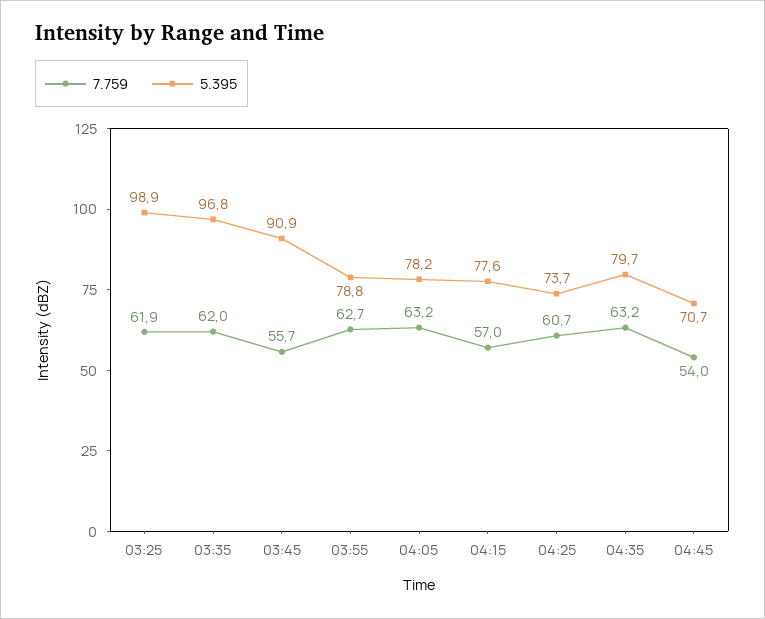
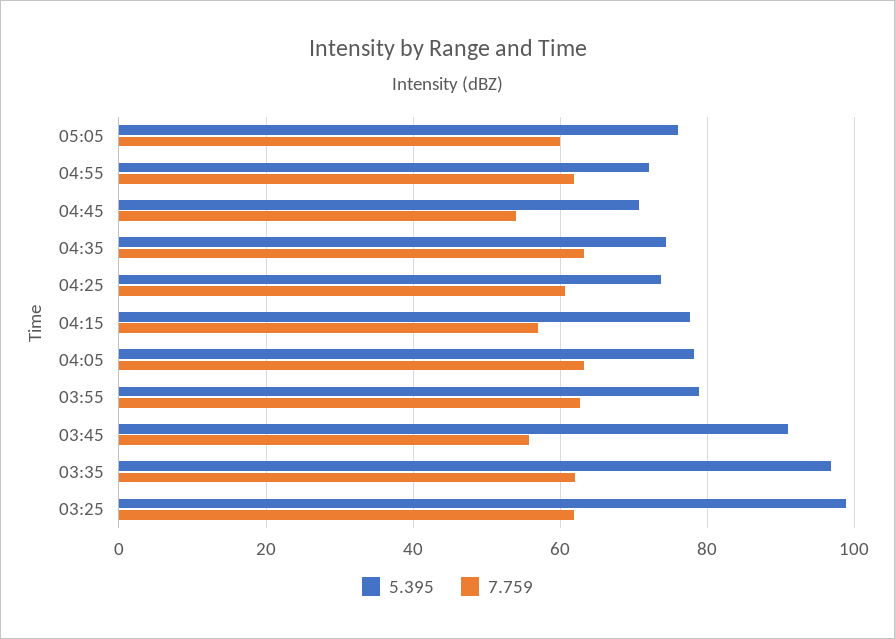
5.395, 04:35: 79.7 -> 74
5.395, 05:05: none -> 76
7.759, 05:05: none -> 60
5.395, 04:55: none -> 72
7.759, 04:55: none -> 62

